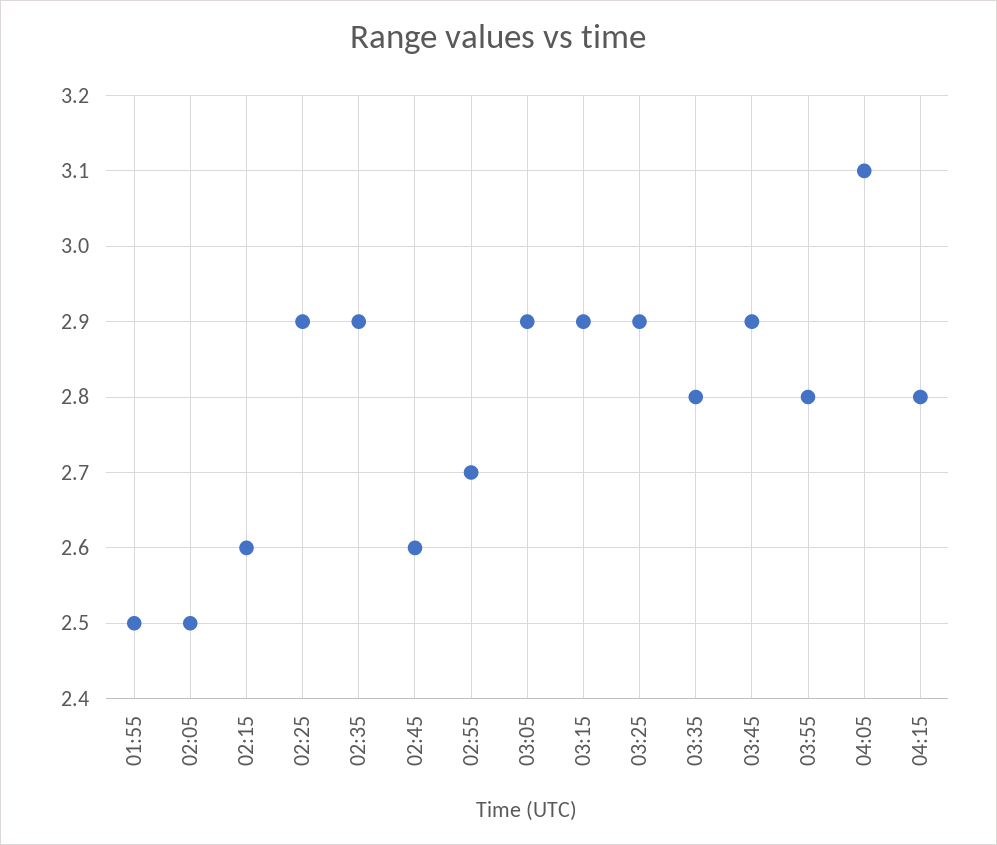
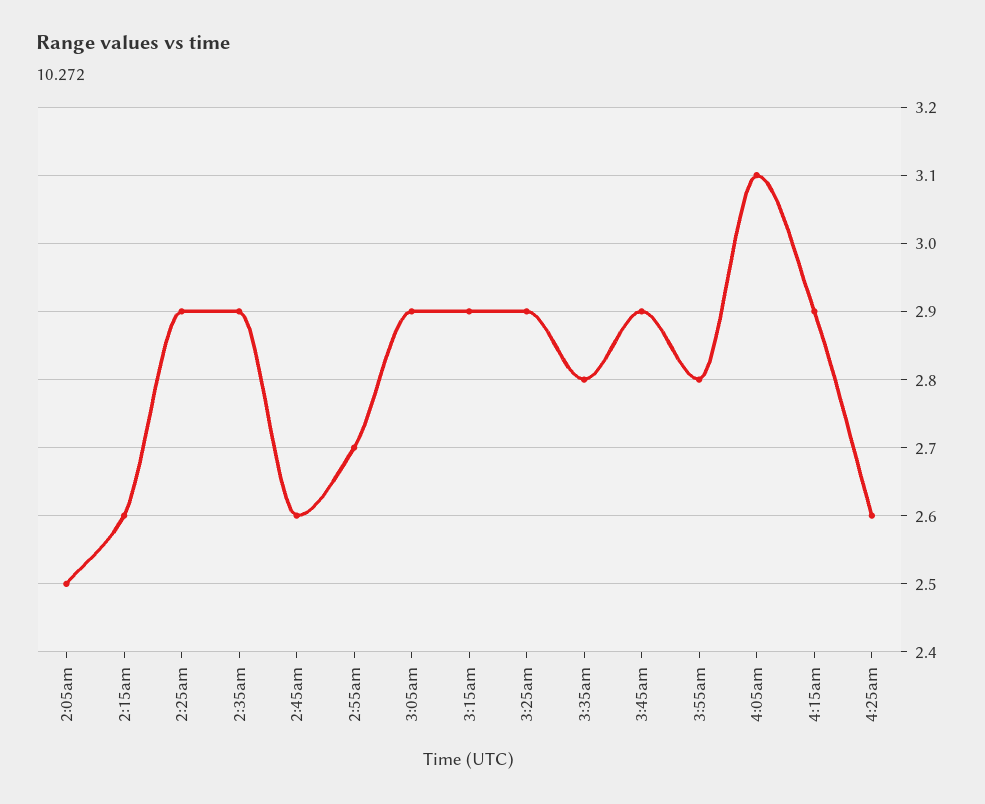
01:55: 2.5 -> none
04:15: 2.8 -> 2.9
4:25am: none -> 2.6

